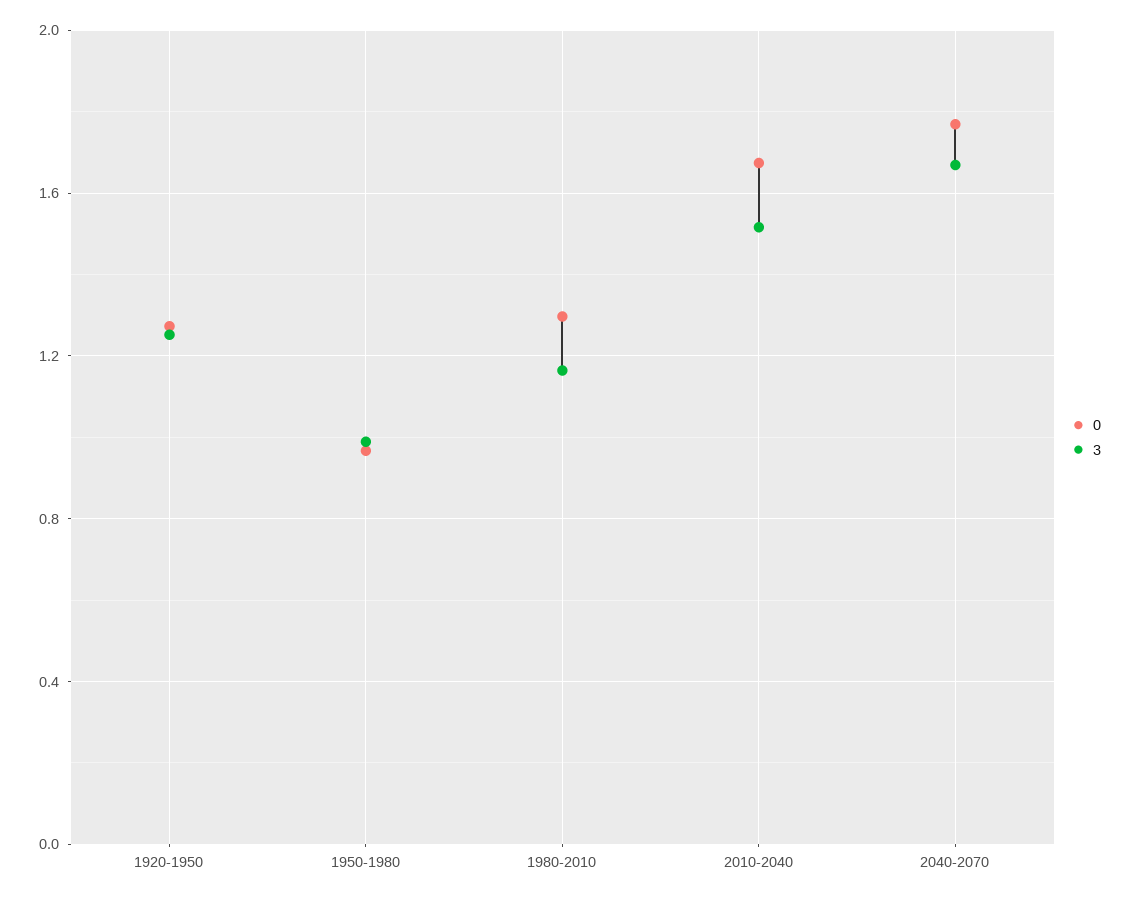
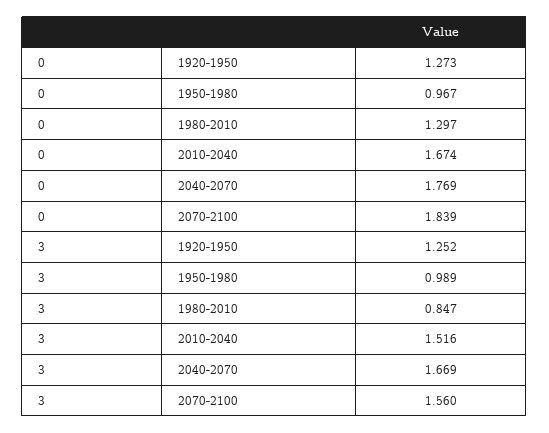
3, 1980-2010: 1.15 -> 0.847
0, 2070-2100: none -> 1.839
3, 2070-2100: none -> 1.56

